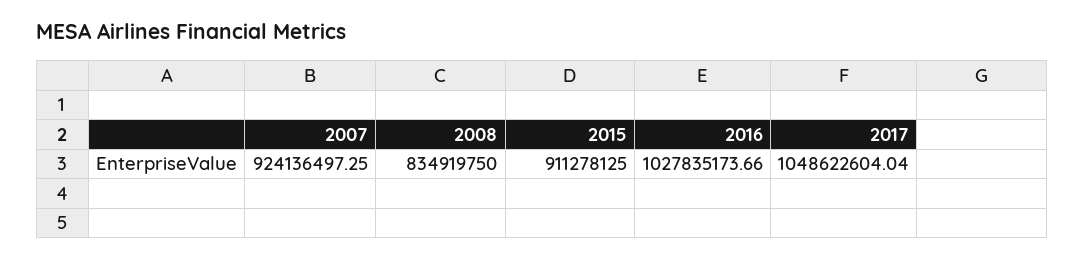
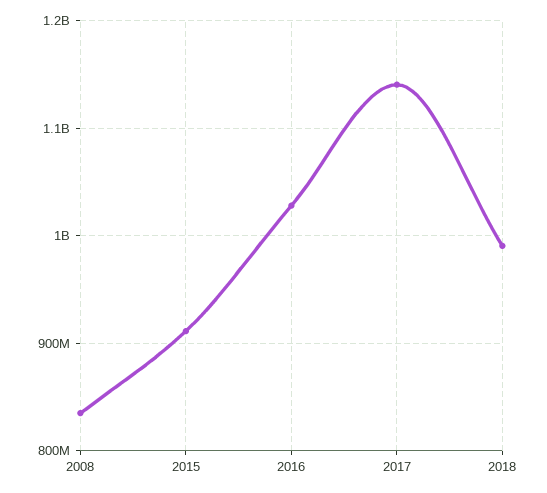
2007: 924136497.25 -> none
2017: 1048622604.04 -> 1140000000
2018: none -> 990000000

